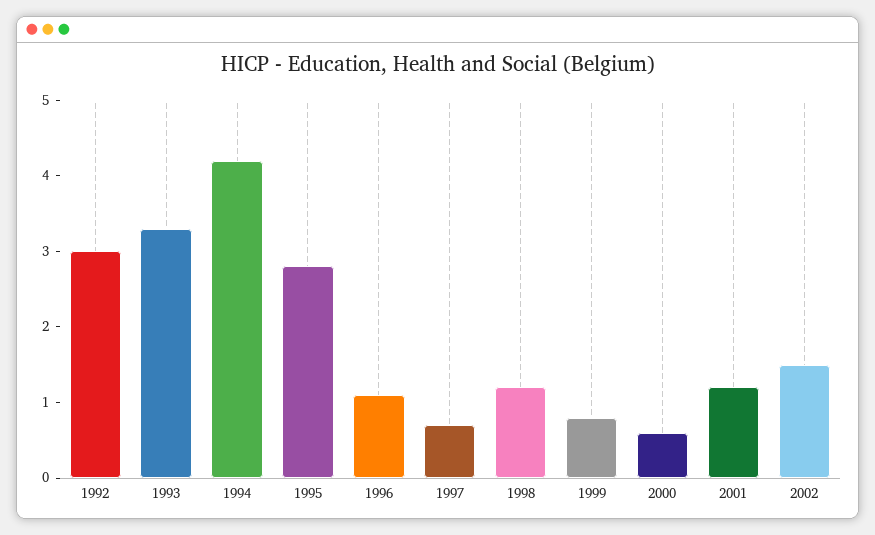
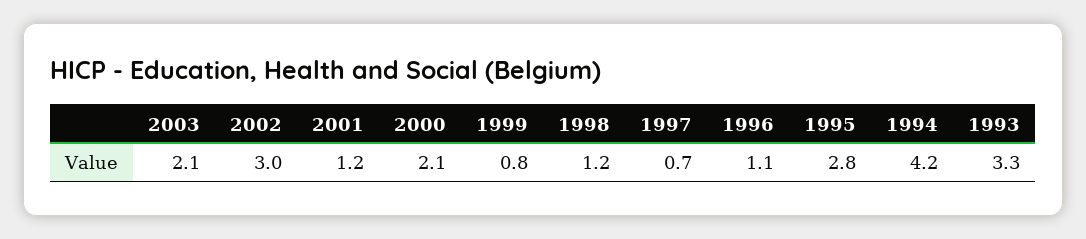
1992: 3 -> none
2000: 0.5 -> 2.1
2002: 1.5 -> 3
2003: none -> 2.1

